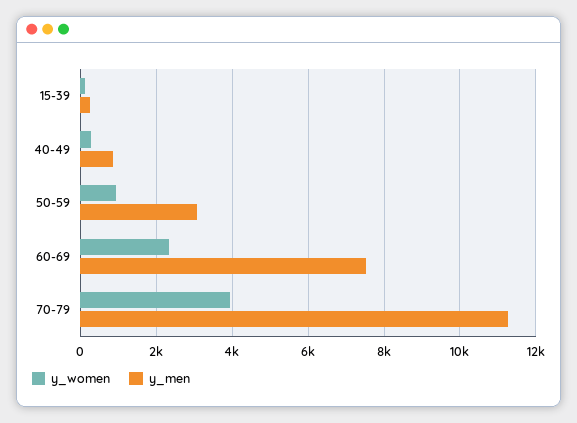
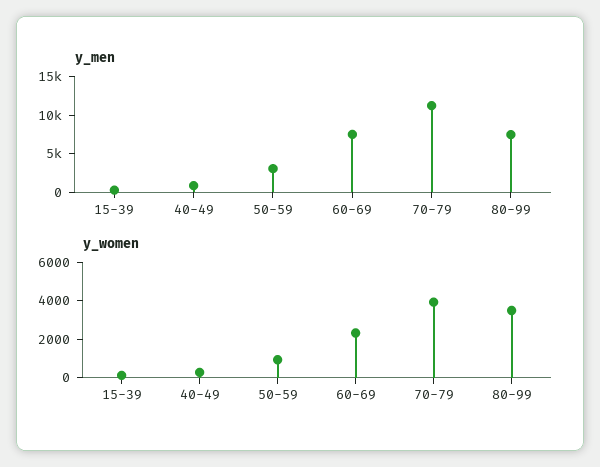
y_men, 80-99: none -> 7500
y_women, 80-99: none -> 3500

